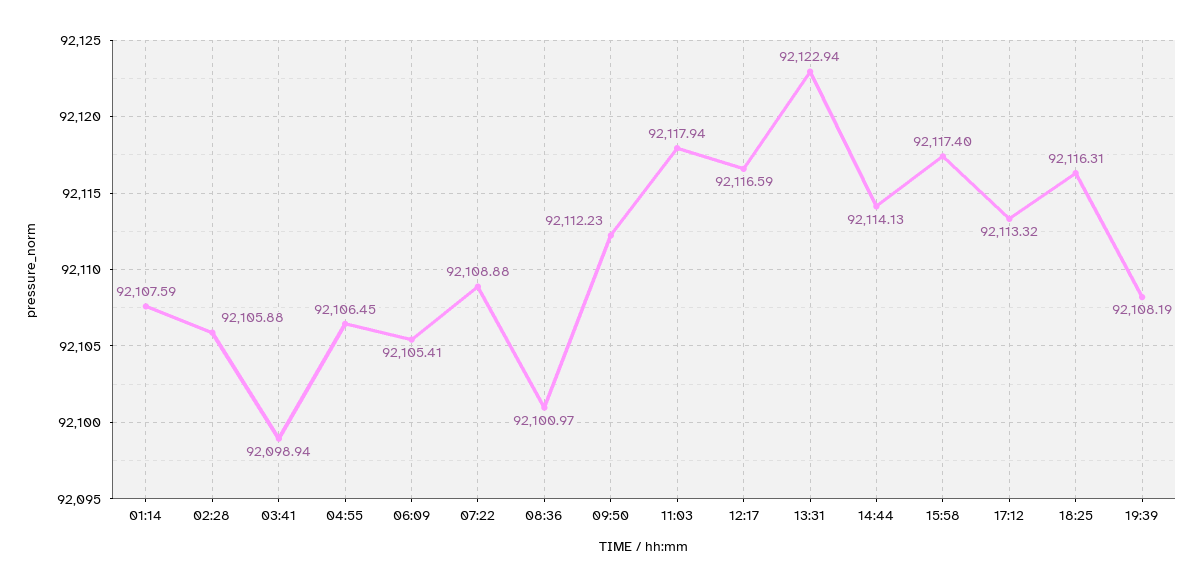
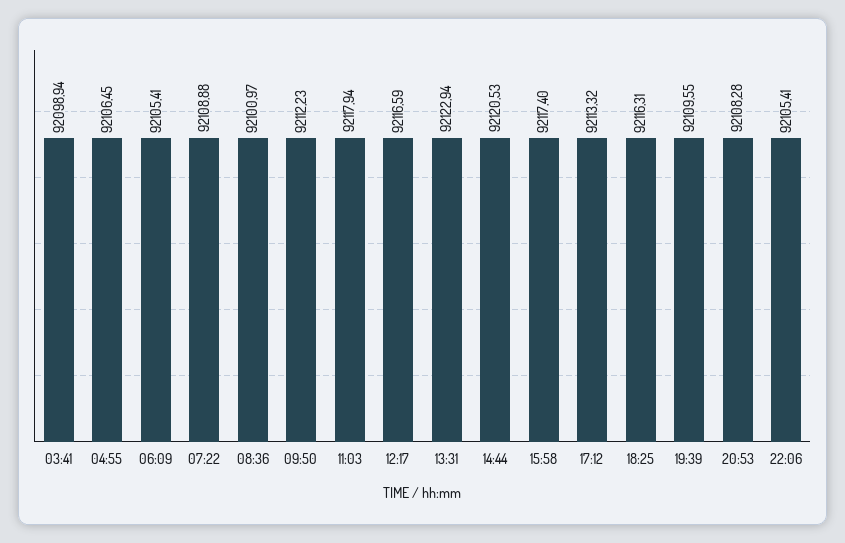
01:14: 92107.59 -> none
02:28: 92105.88 -> none
14:44: 92114.13 -> 92120.53
19:39: 92108.19 -> 92109.55
20:53: none -> 92108.28
22:06: none -> 92105.41

